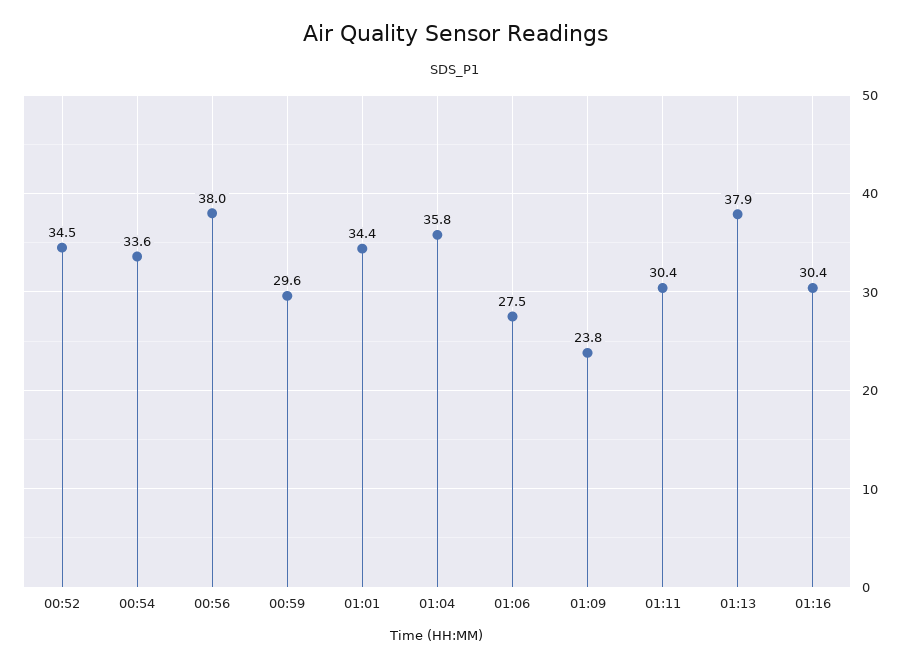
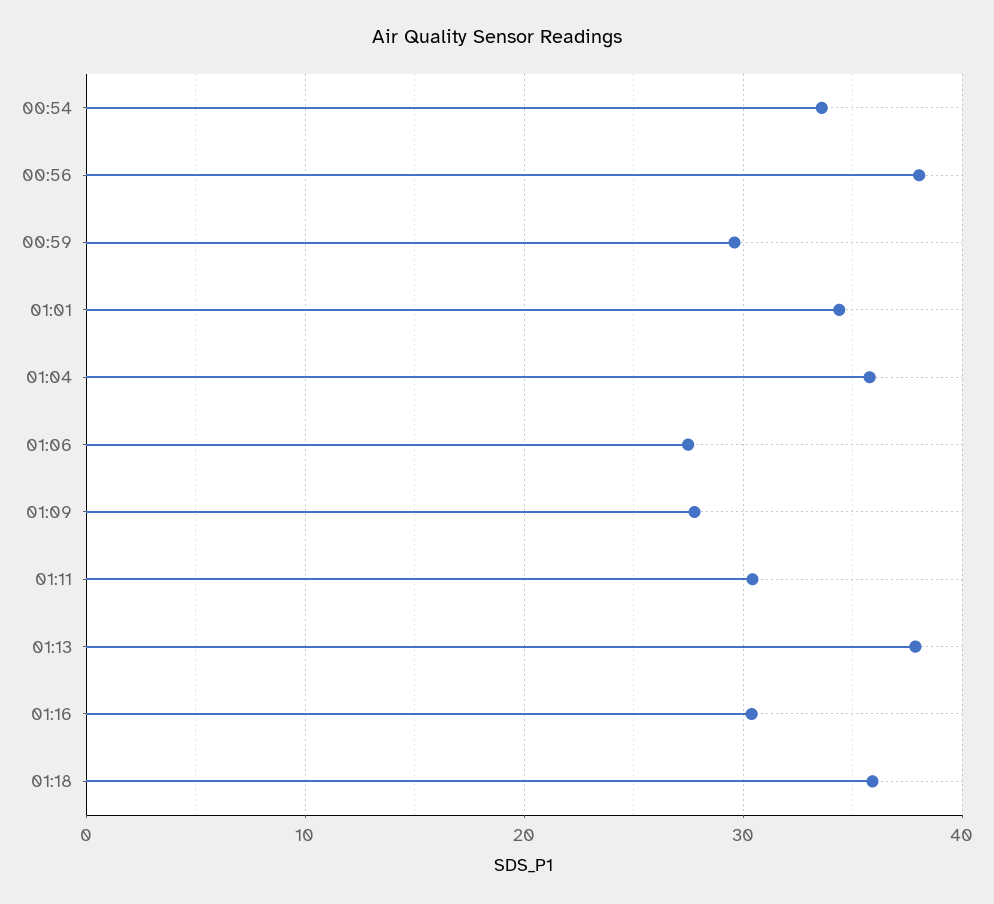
00:52: 34.5 -> none
01:09: 23.8 -> 28
01:18: none -> 36

